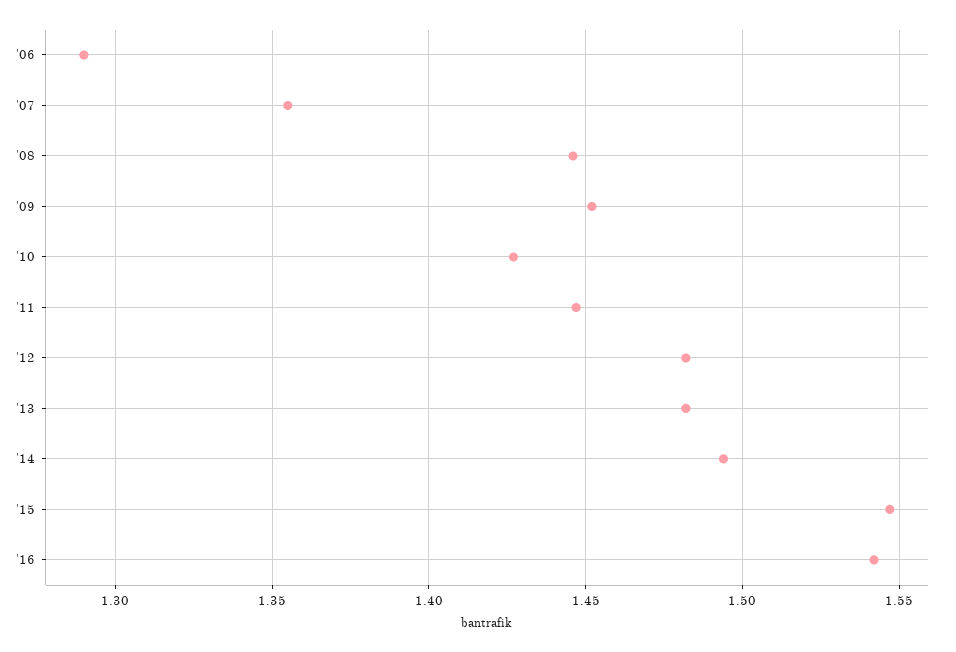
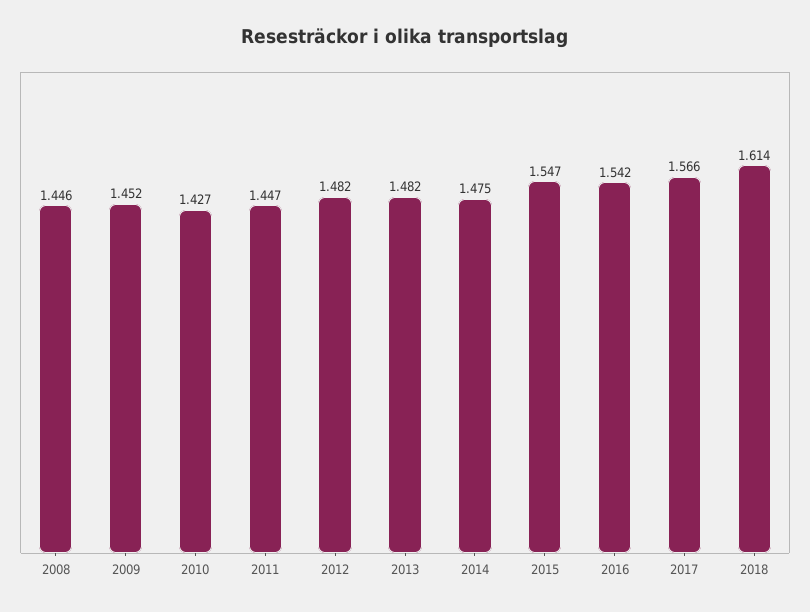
'06: 1.29 -> none
'07: 1.355 -> none
'14: 1.495 -> 1.475
2017: none -> 1.566
2018: none -> 1.614

